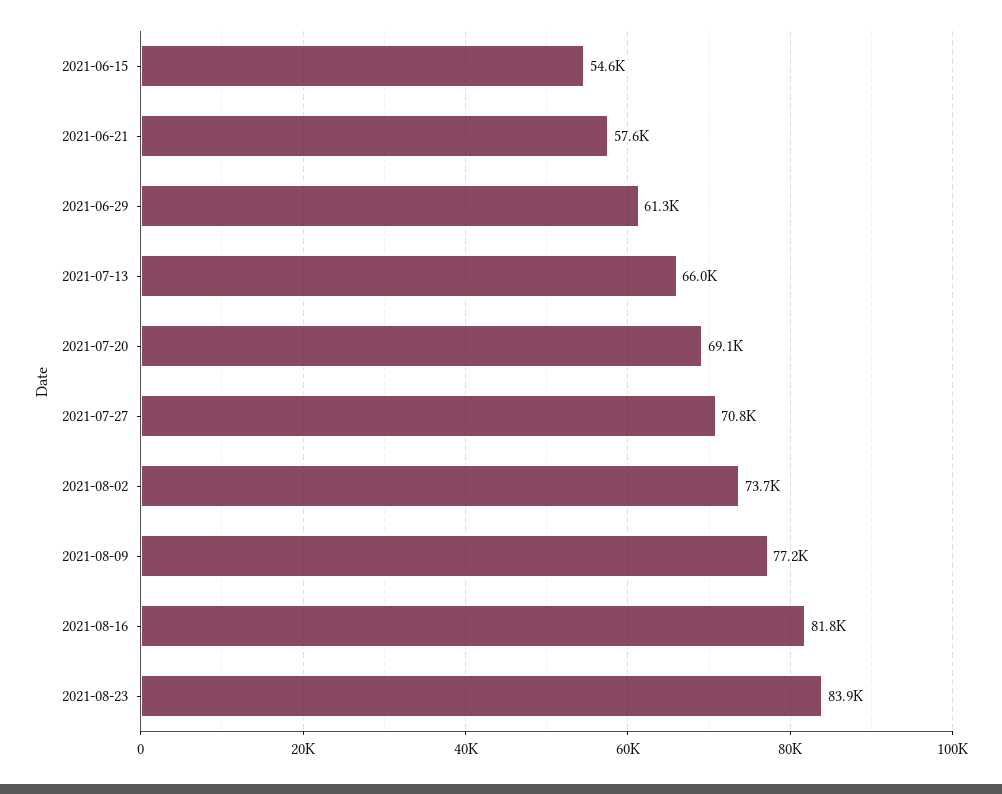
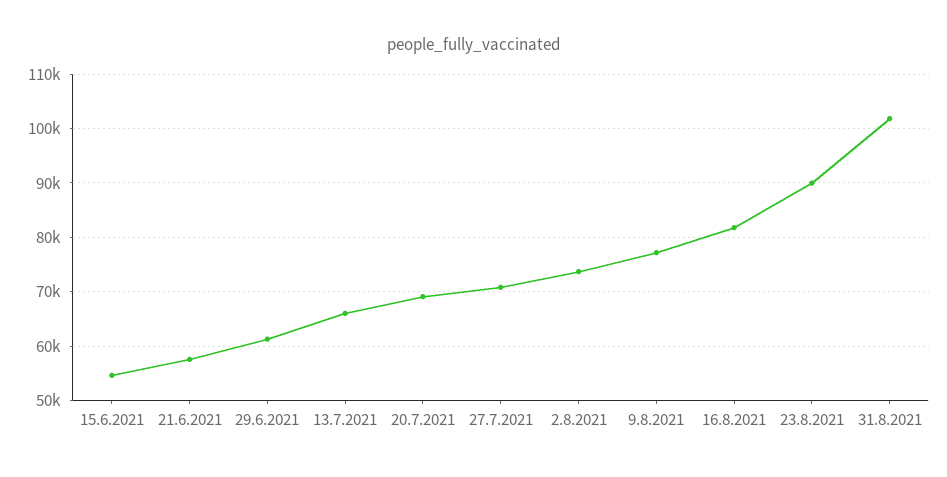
2021-08-23: 83900 -> 90000
31.8.2021: none -> 102000

